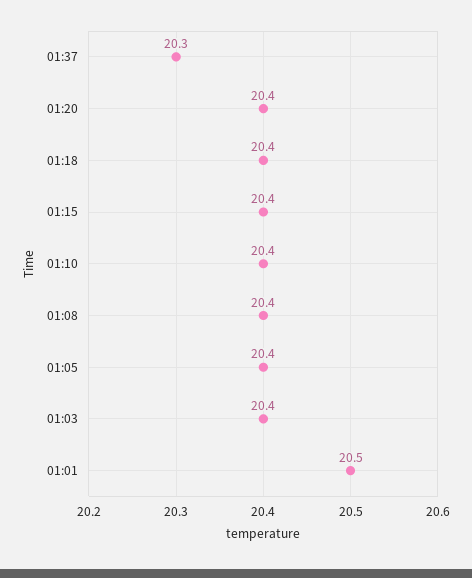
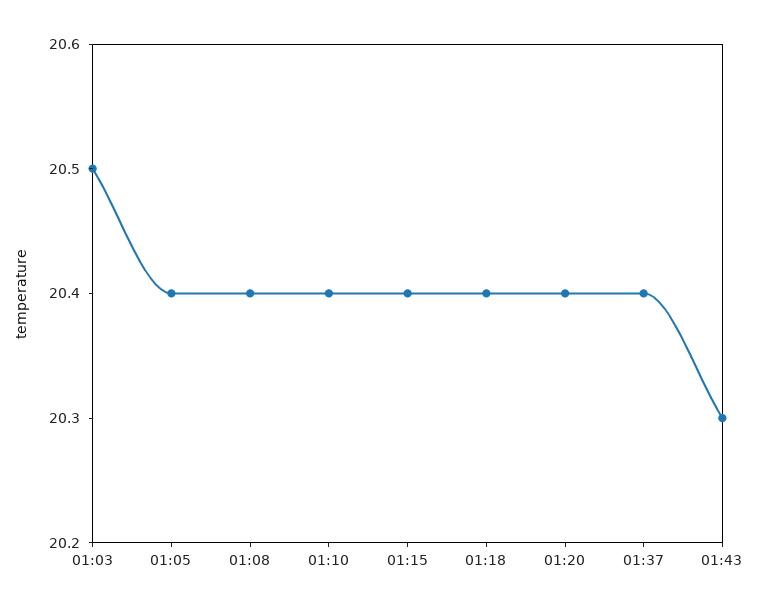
01:37: 20.3 -> 20.4
01:03: 20.4 -> 20.5
01:01: 20.5 -> none
01:43: none -> 20.3

